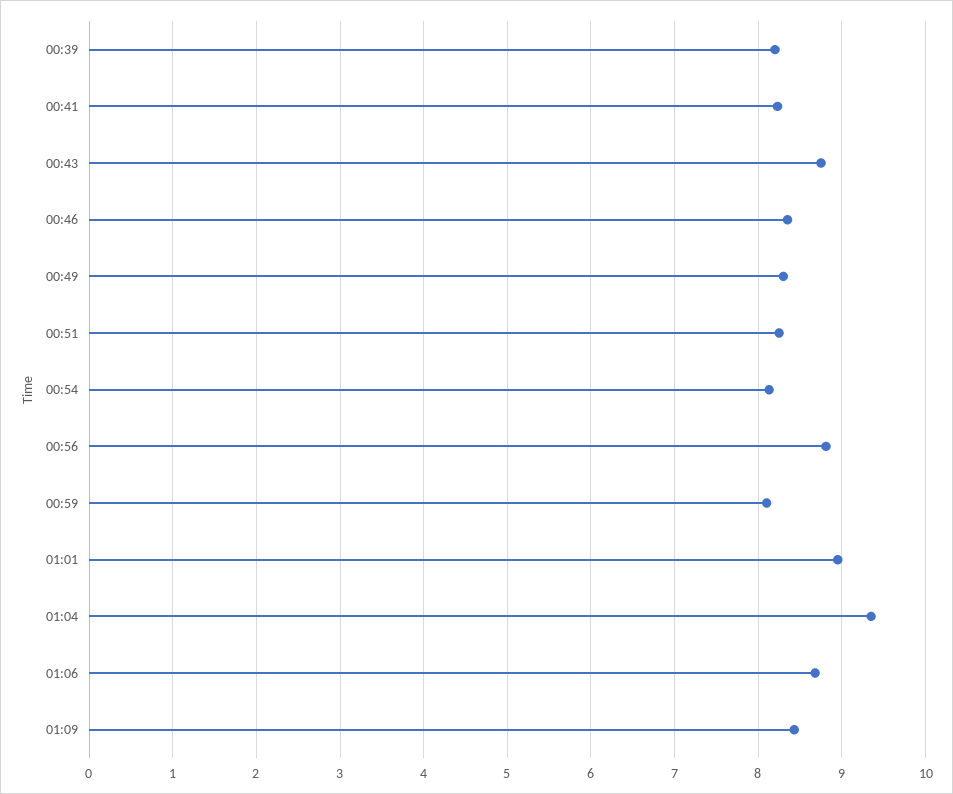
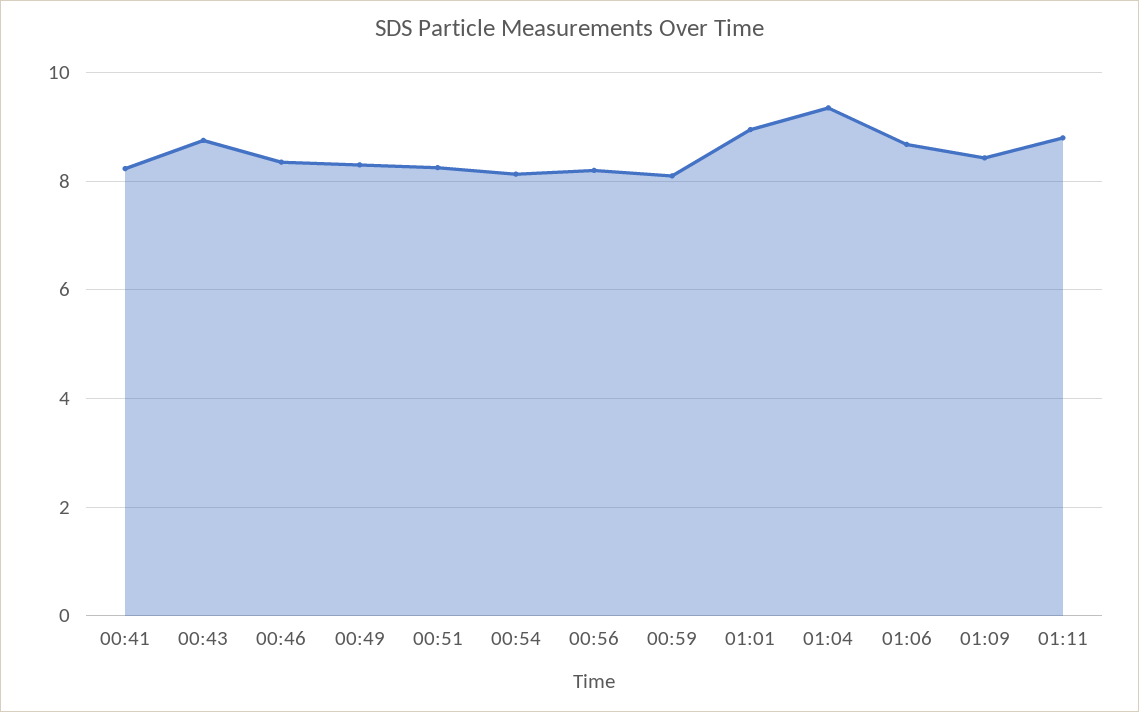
00:39: 8.2 -> none
00:56: 8.8 -> 8.2
01:11: none -> 8.8

